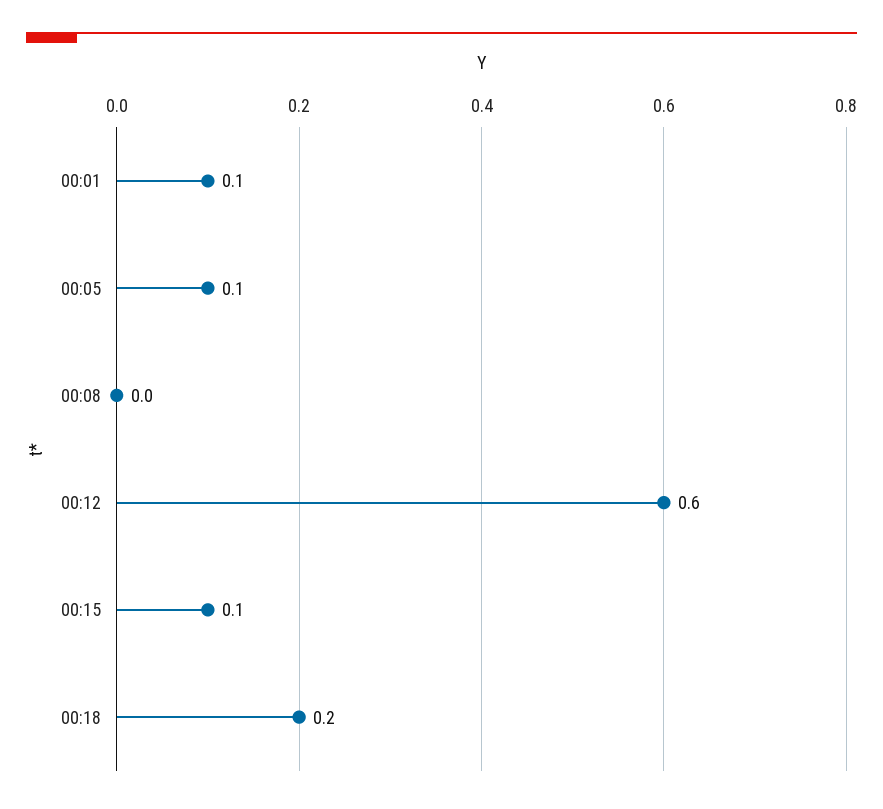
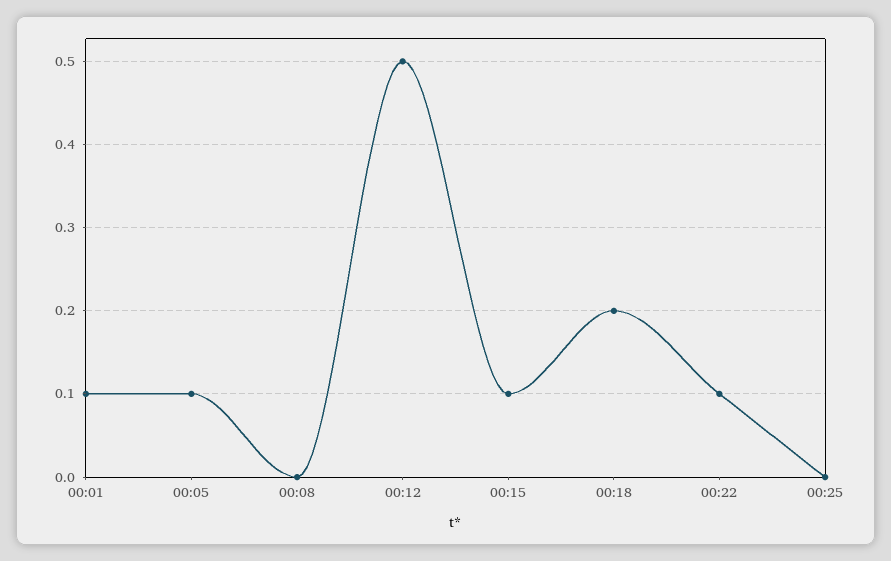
00:12: 0.6 -> 0.5
00:22: none -> 0.1
00:25: none -> 0

